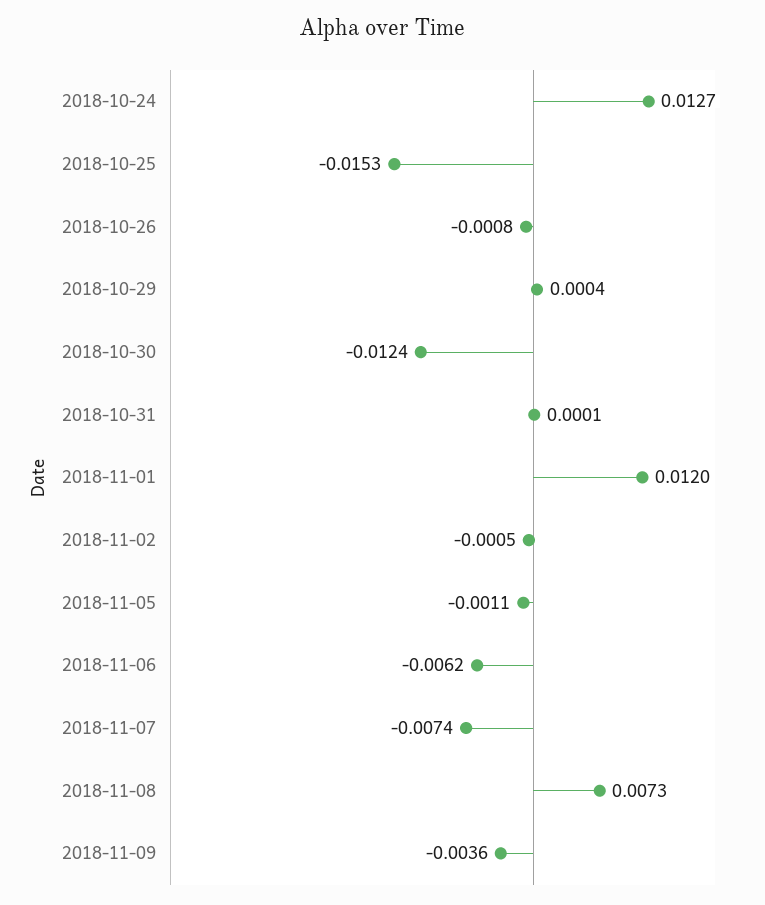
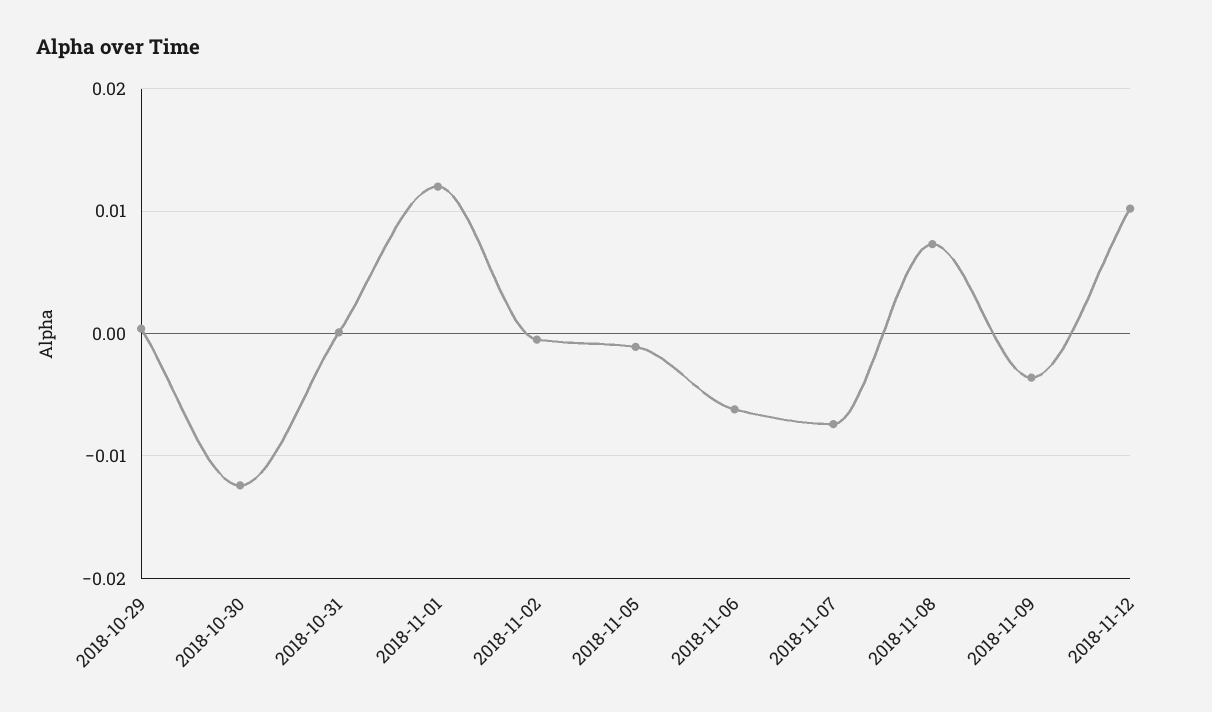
2018-10-24: 0.0127 -> none
2018-10-25: -0.0153 -> none
2018-10-26: -0.0008 -> none
2018-11-12: none -> 0.01

